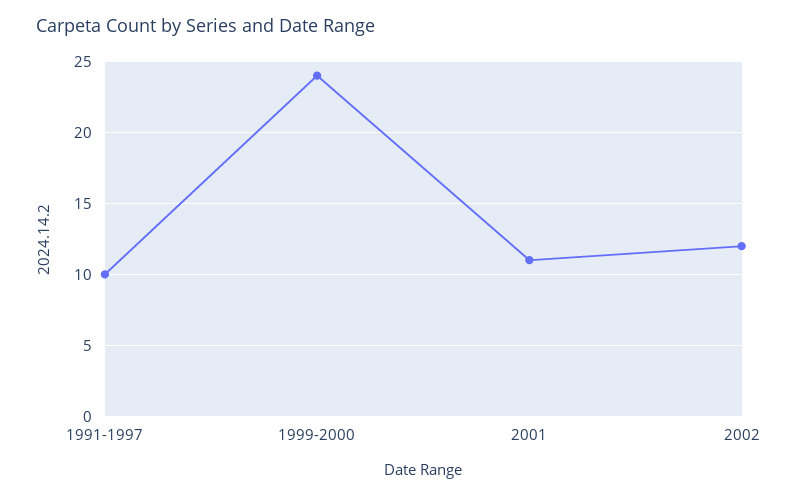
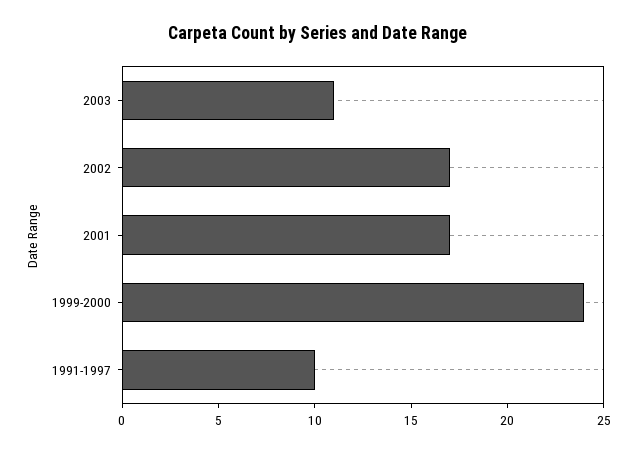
2001: 11 -> 17
2002: 12 -> 17
2003: none -> 11

